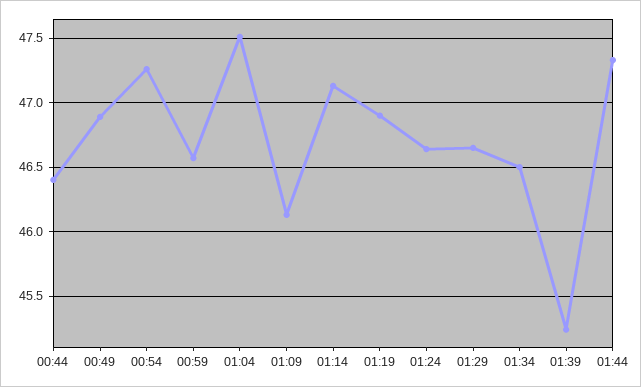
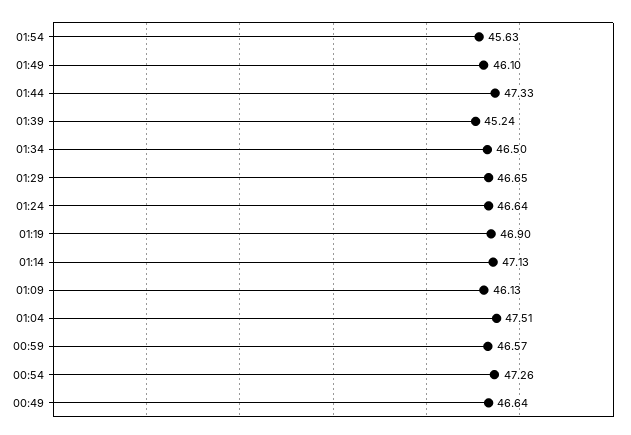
00:44: 46.4 -> none
00:49: 46.9 -> 46.64
01:54: none -> 45.63
01:49: none -> 46.1

